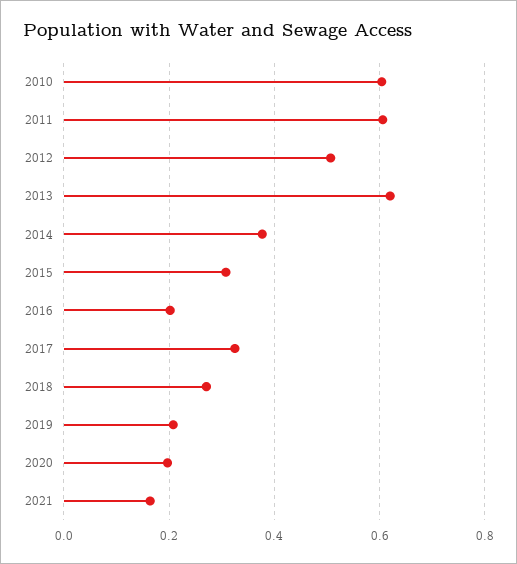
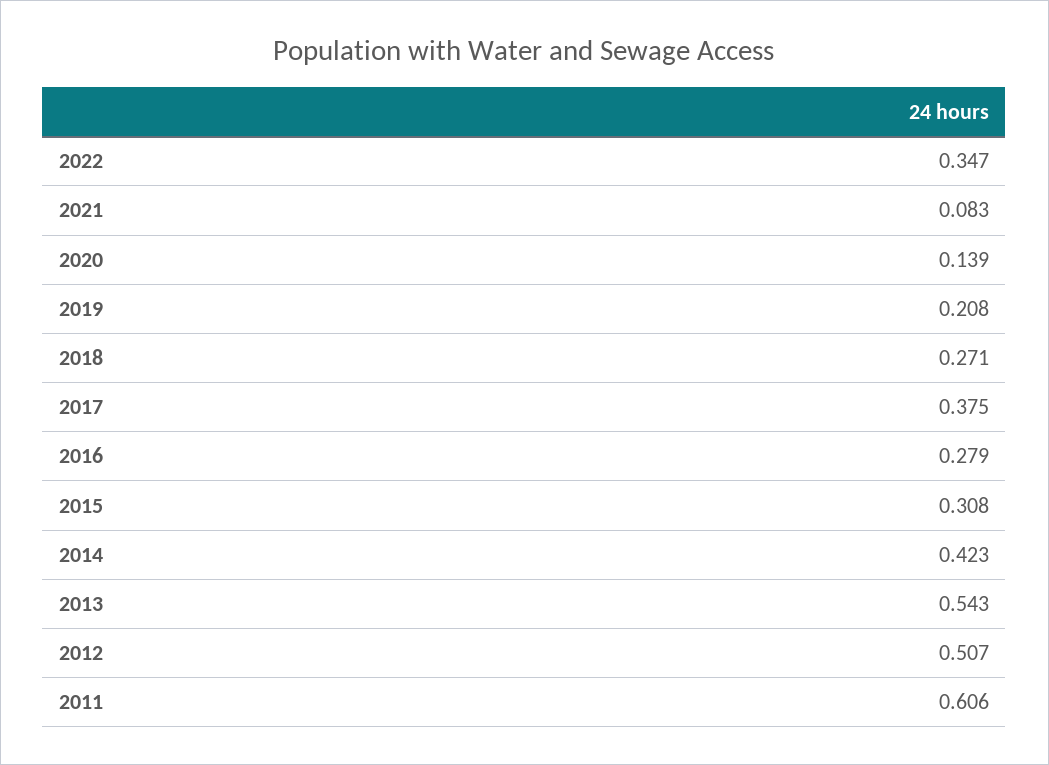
2010: 0.6 -> none
2013: 0.62 -> 0.543
2014: 0.38 -> 0.423
2016: 0.2 -> 0.279
2017: 0.32 -> 0.375
2020: 0.2 -> 0.139
2021: 0.16 -> 0.083
2022: none -> 0.347

